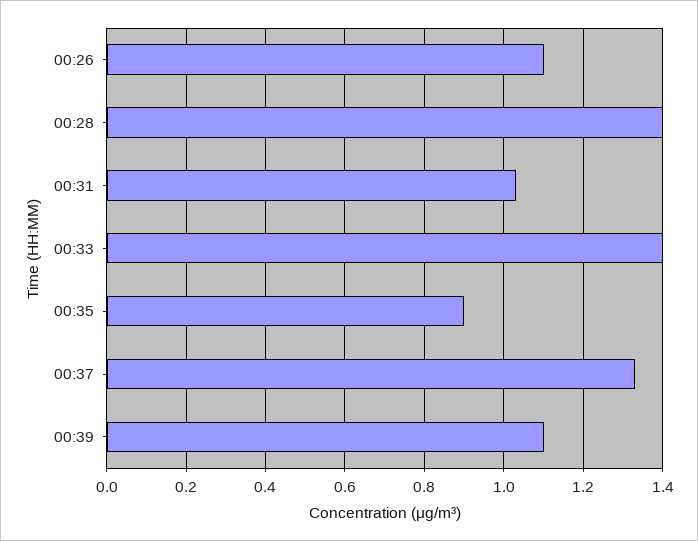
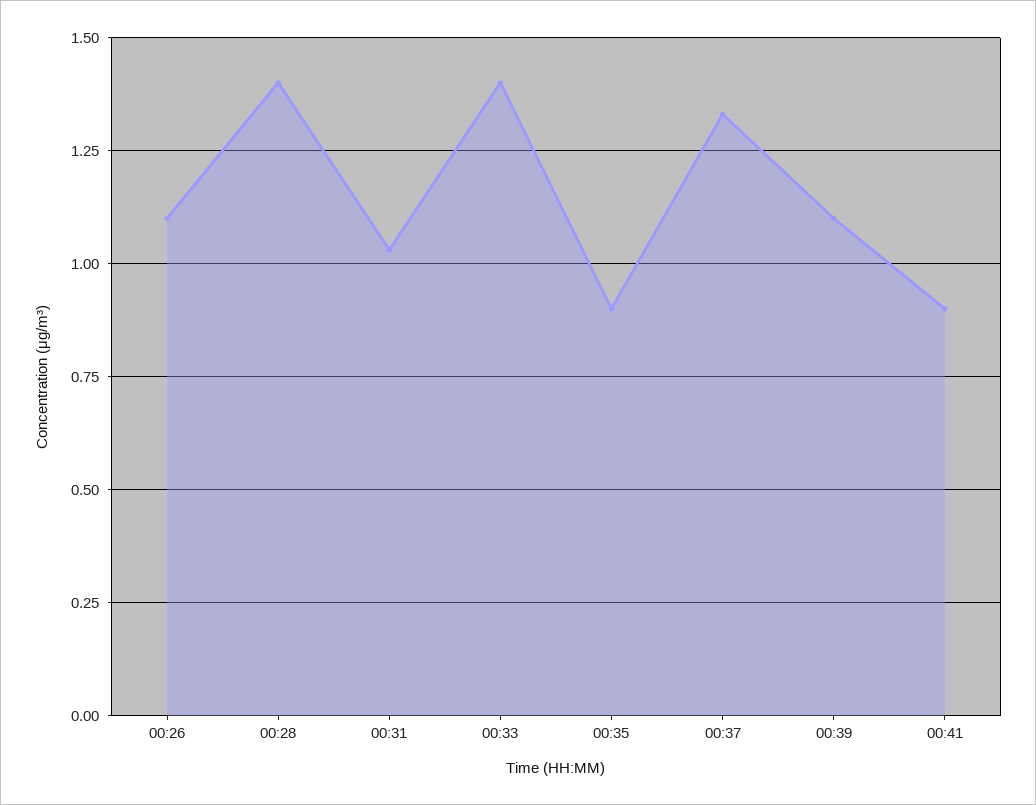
00:41: none -> 0.9

